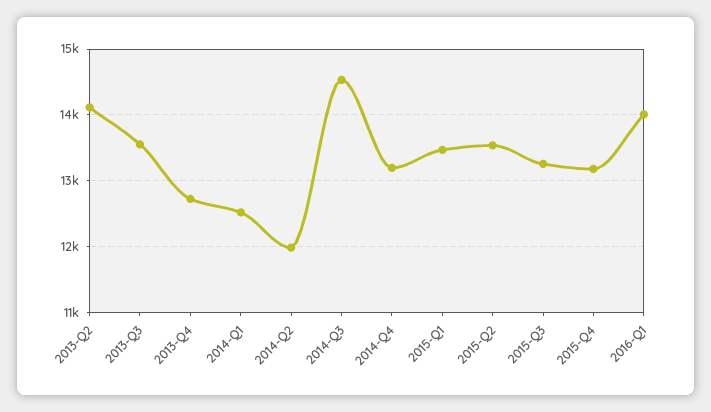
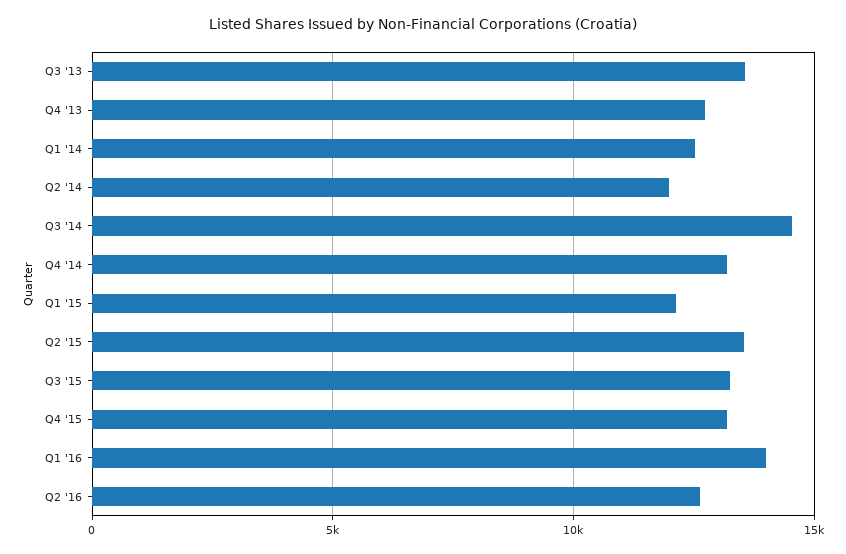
2013-Q2: 14100 -> none
2015-Q1: 13500 -> 12000
Q2 '16: none -> 12500

